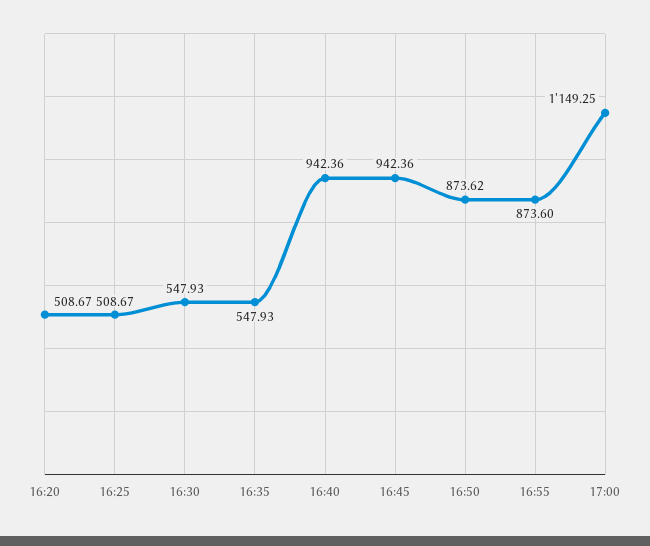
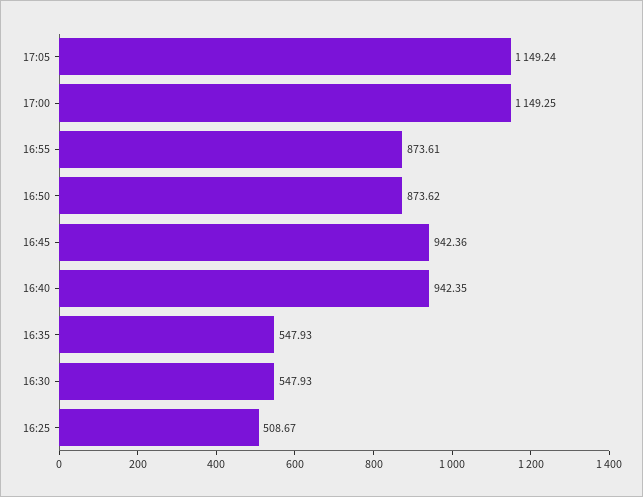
16:20: 508.67 -> none
16:40: 942.36 -> 942.35
16:55: 873.6 -> 873.61
17:05: none -> 1149.24

